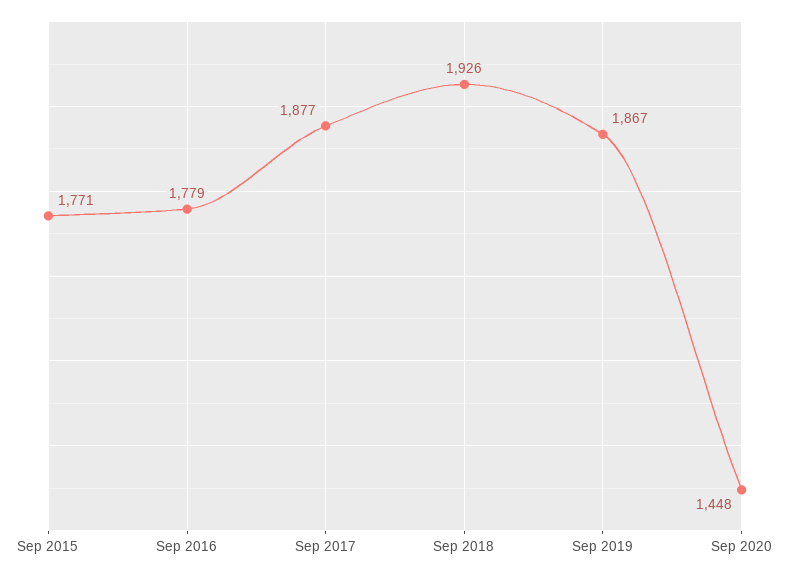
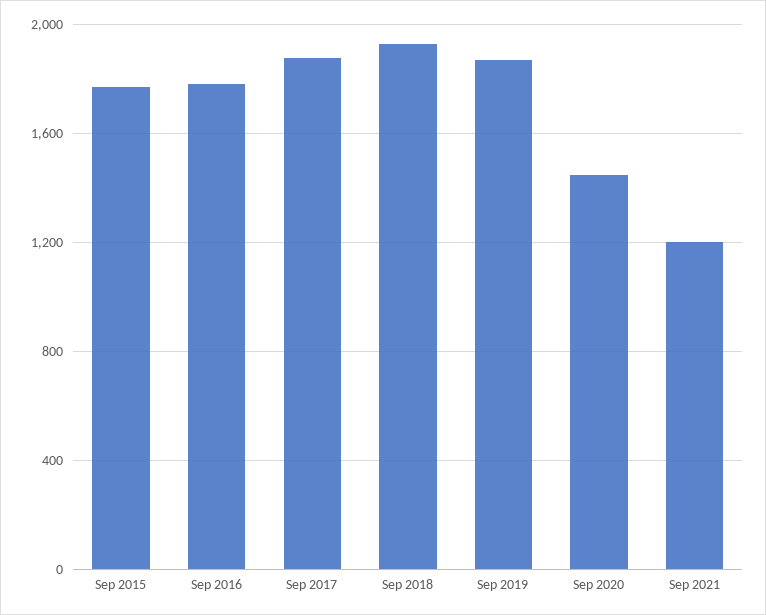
Sep 2021: none -> 1200

